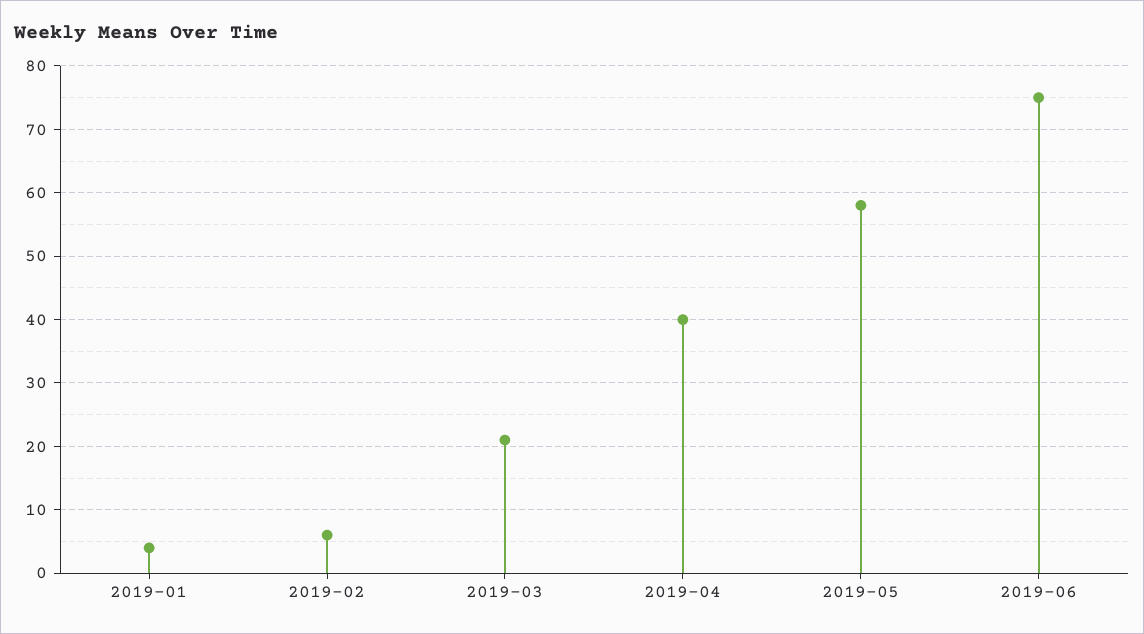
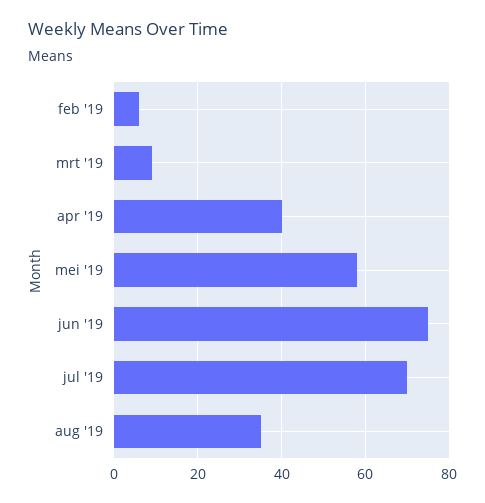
2019-01: 4 -> none
2019-03: 21 -> 10
jul '19: none -> 70
aug '19: none -> 35

